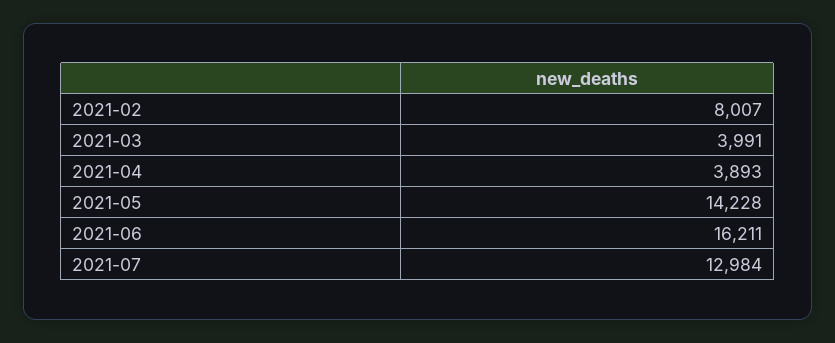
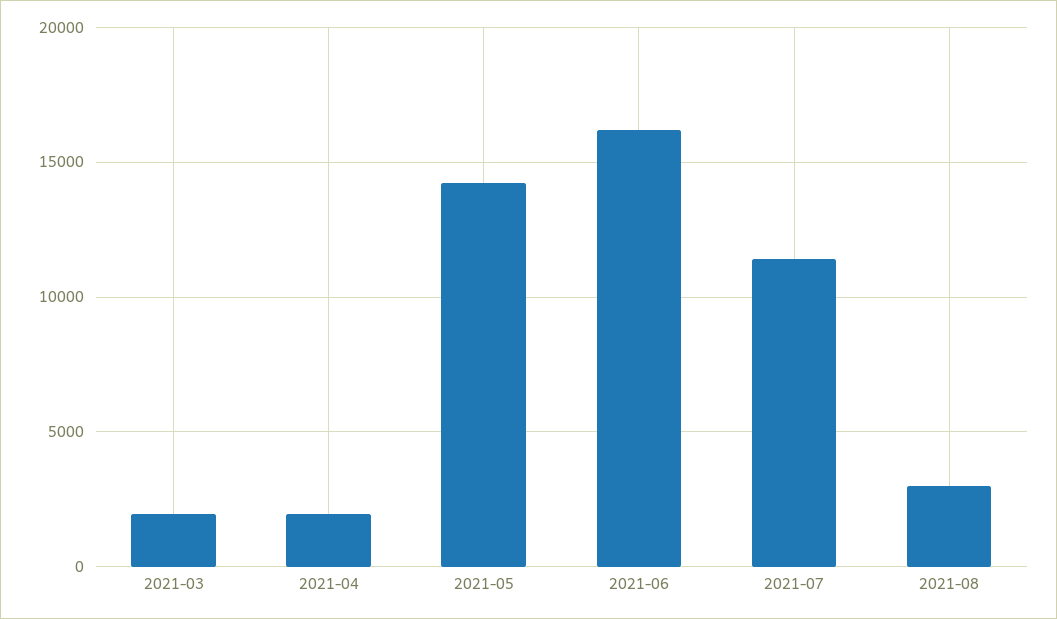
2021-02: 8007 -> none
2021-03: 3991 -> 2000
2021-04: 3893 -> 2000
2021-07: 12984 -> 11500
2021-08: none -> 3000

